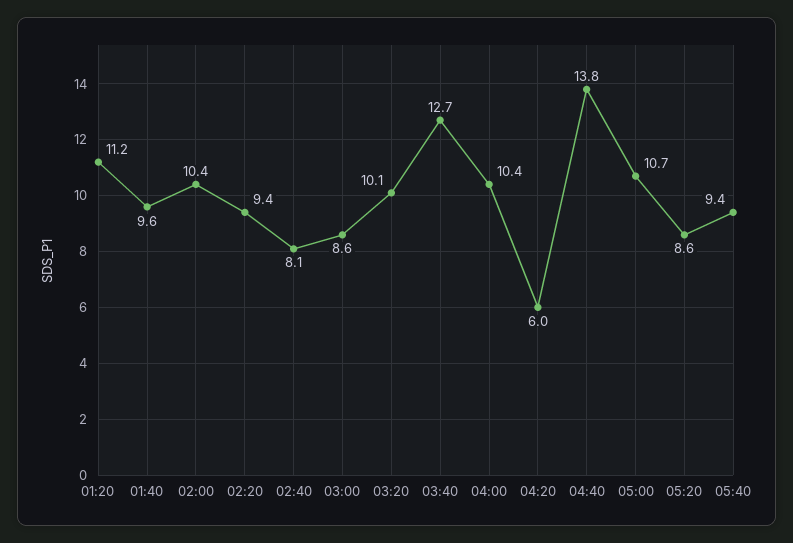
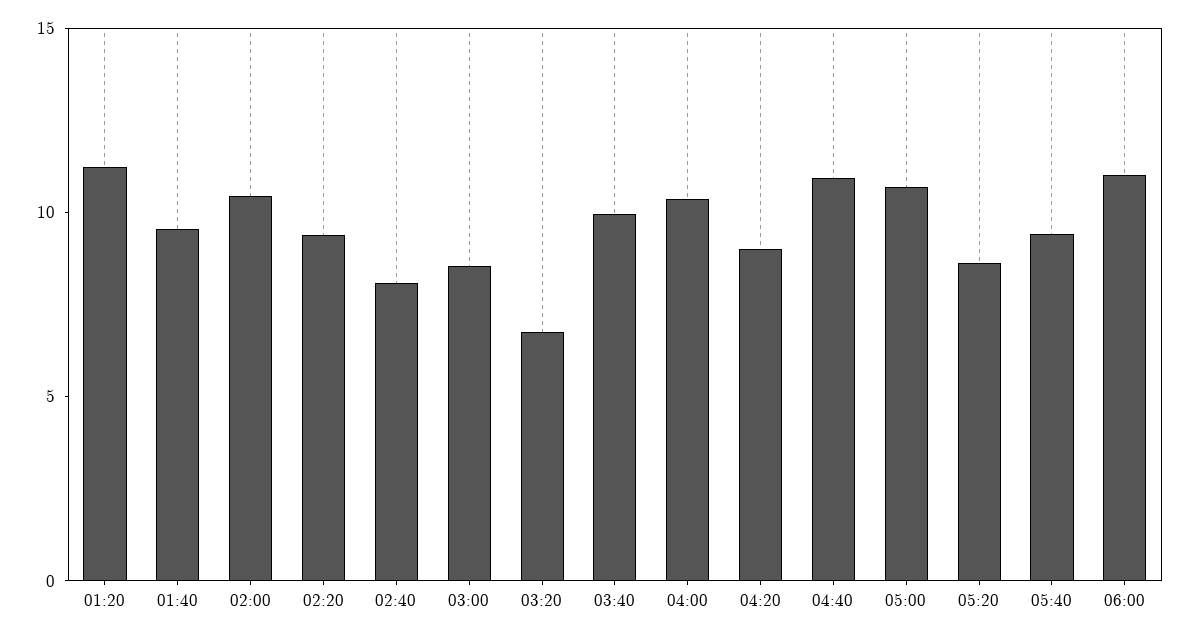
03:20: 10.1 -> 7
03:40: 12.7 -> 10
04:20: 6 -> 9
04:40: 13.8 -> 11
06:00: none -> 11

